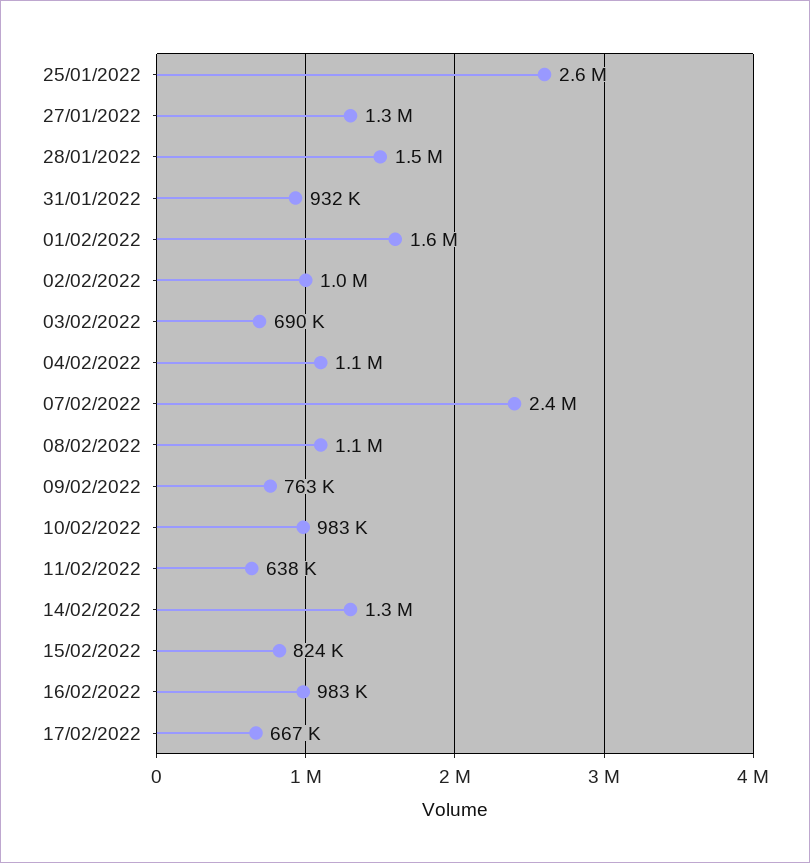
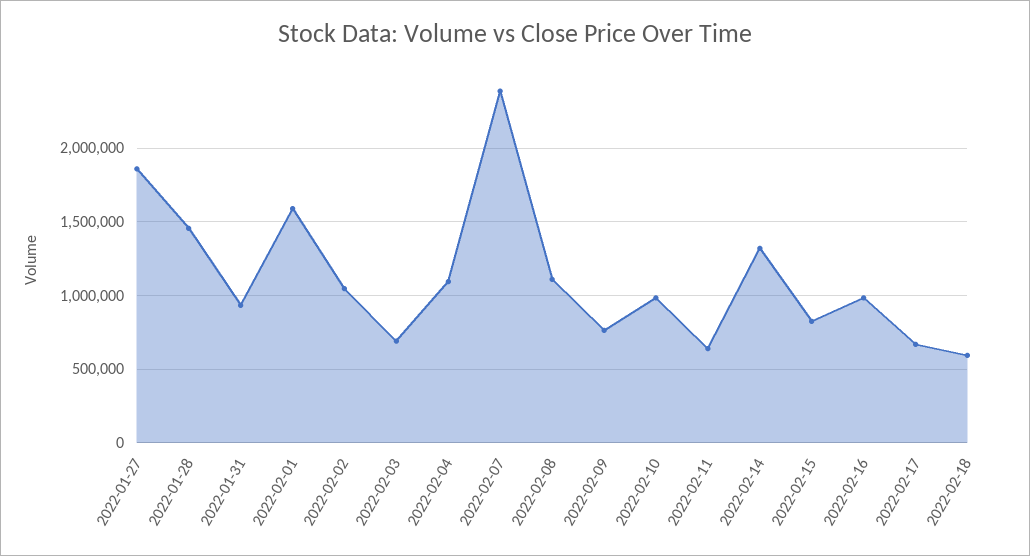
25/01/2022: 2600000 -> none
27/01/2022: 1300000 -> 1850000
2022-02-18: none -> 600000

